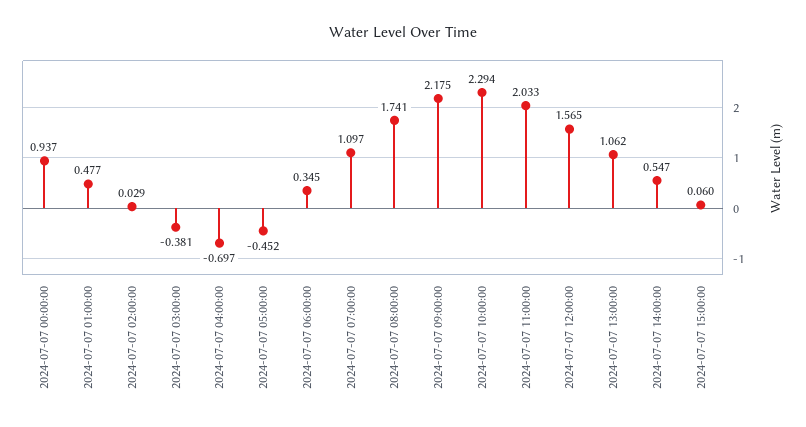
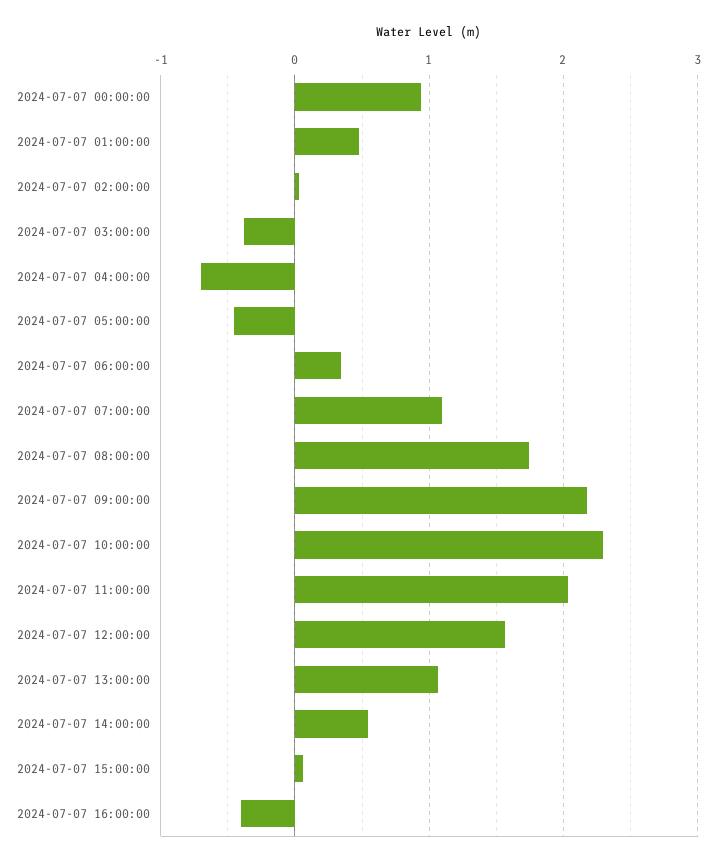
2024-07-07 16:00:00: none -> -0.4

